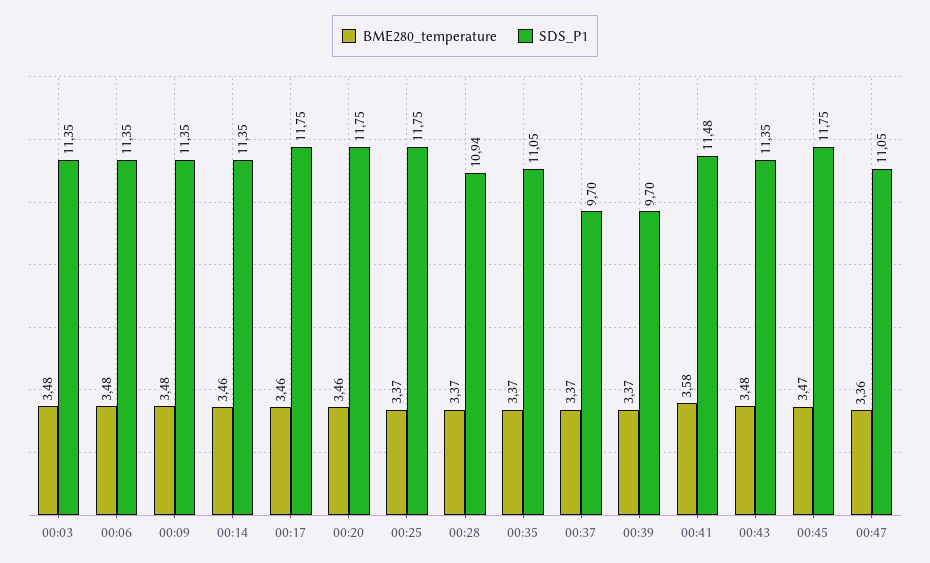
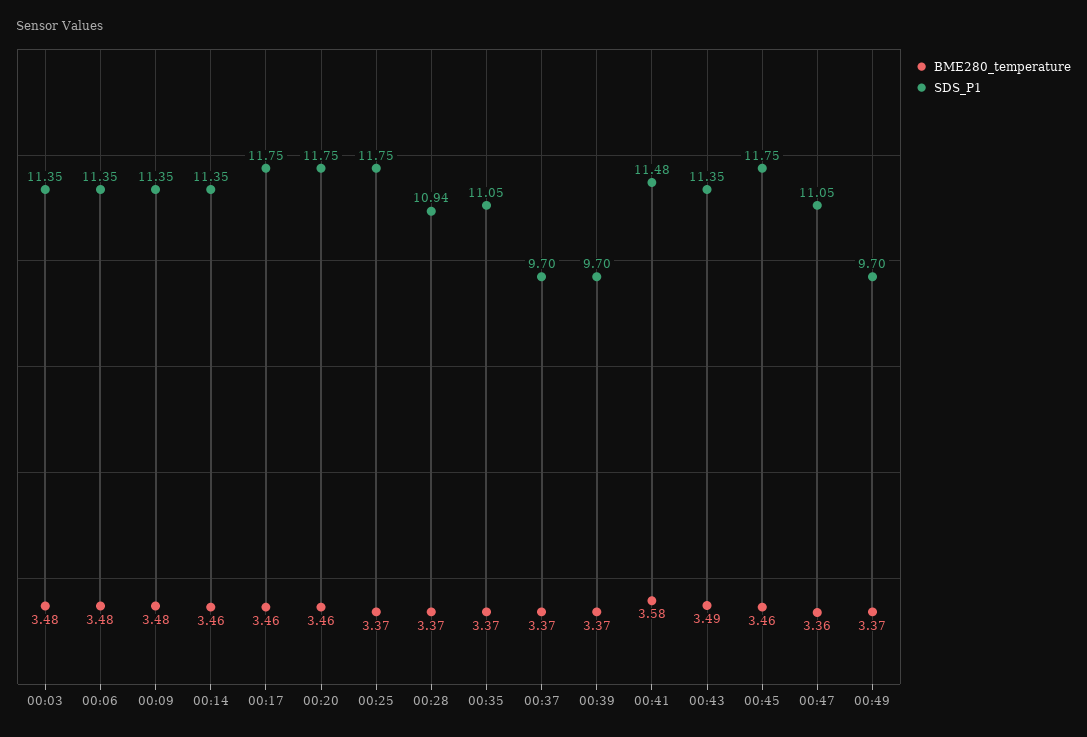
BME280_temperature, 00:43: 3.48 -> 3.49
BME280_temperature, 00:45: 3.47 -> 3.46
BME280_temperature, 00:49: none -> 3.37
SDS_P1, 00:49: none -> 9.7

